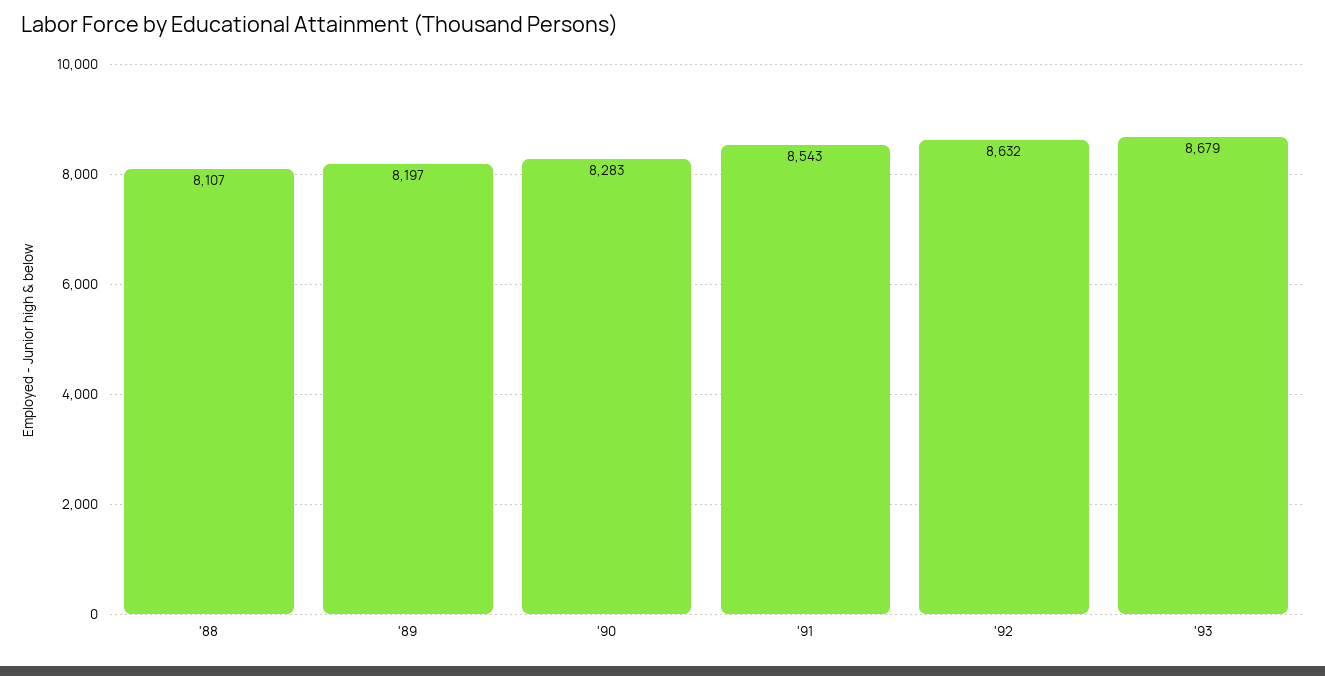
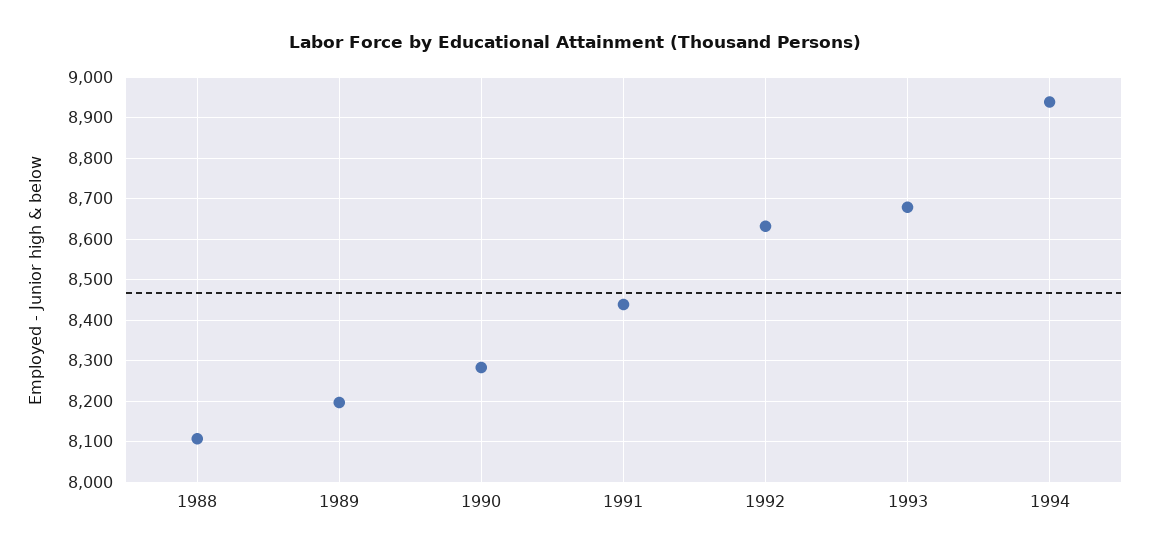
'91: 8543 -> 8440
1994: none -> 8940

